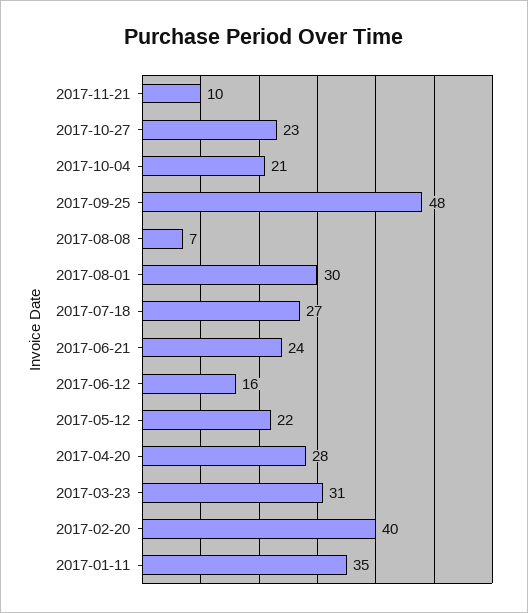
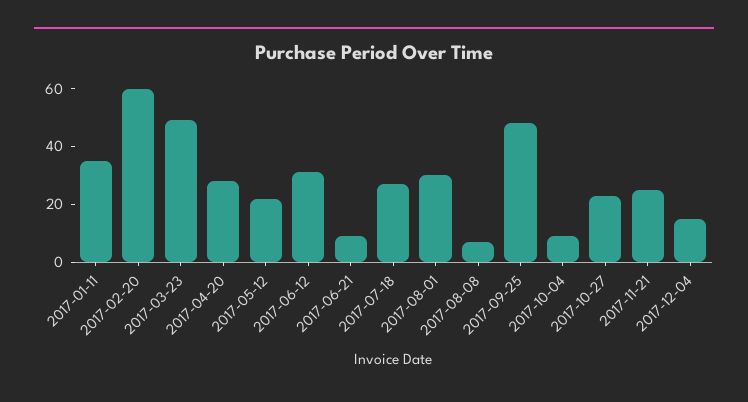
2017-11-21: 10 -> 25
2017-10-04: 21 -> 10
2017-06-21: 24 -> 10
2017-06-12: 16 -> 30
2017-03-23: 31 -> 50
2017-02-20: 40 -> 60
2017-12-04: none -> 15

